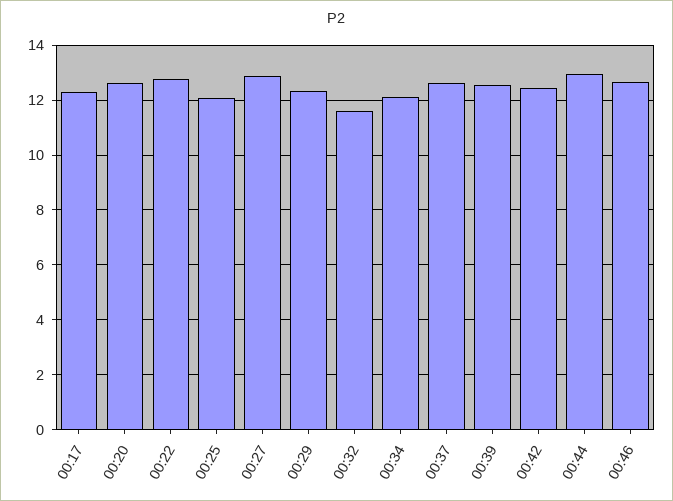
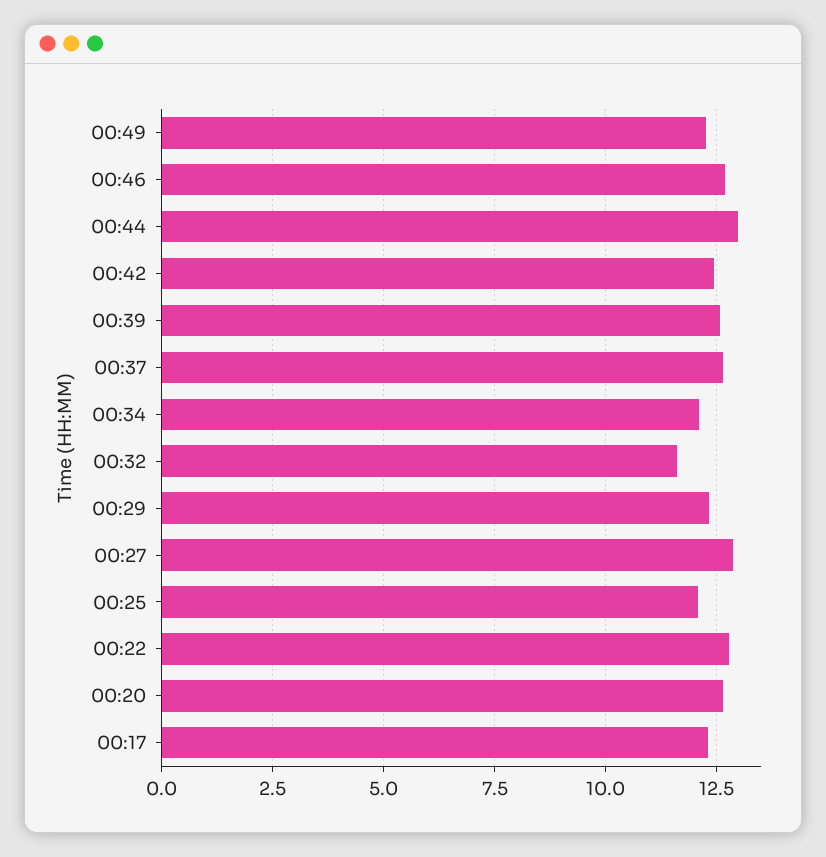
00:49: none -> 12.25

